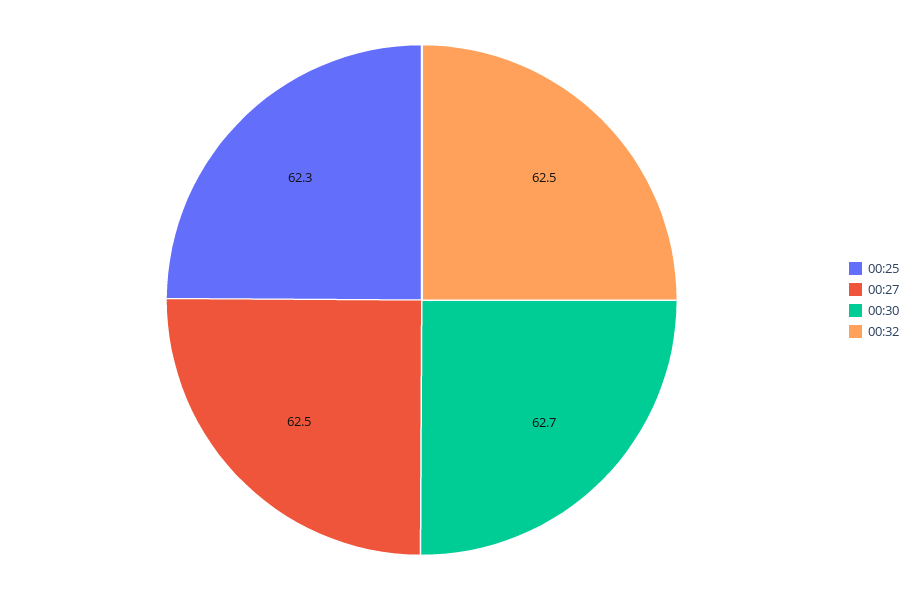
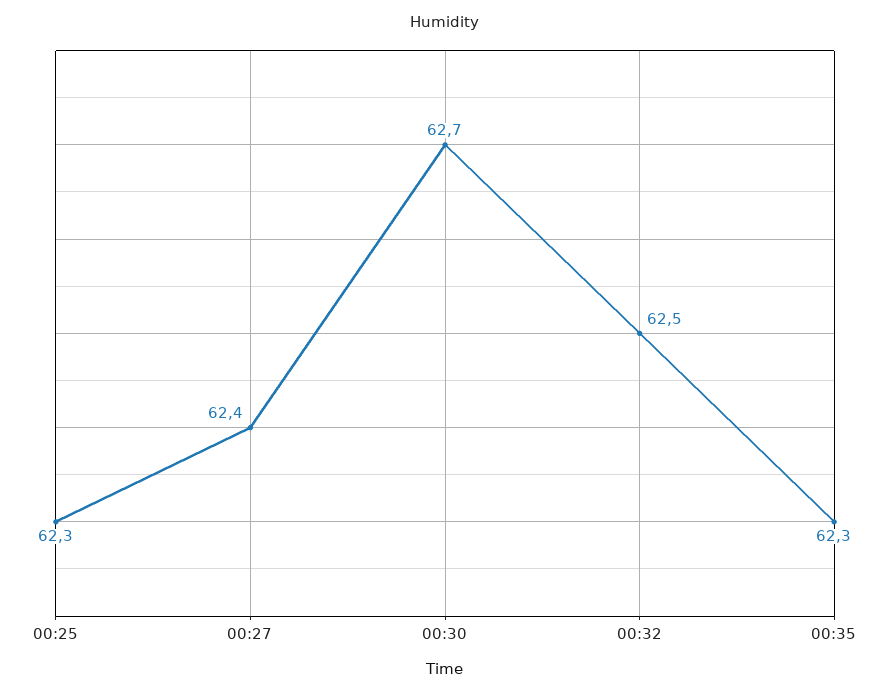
00:27: 62.5 -> 62.4
00:35: none -> 62.3

